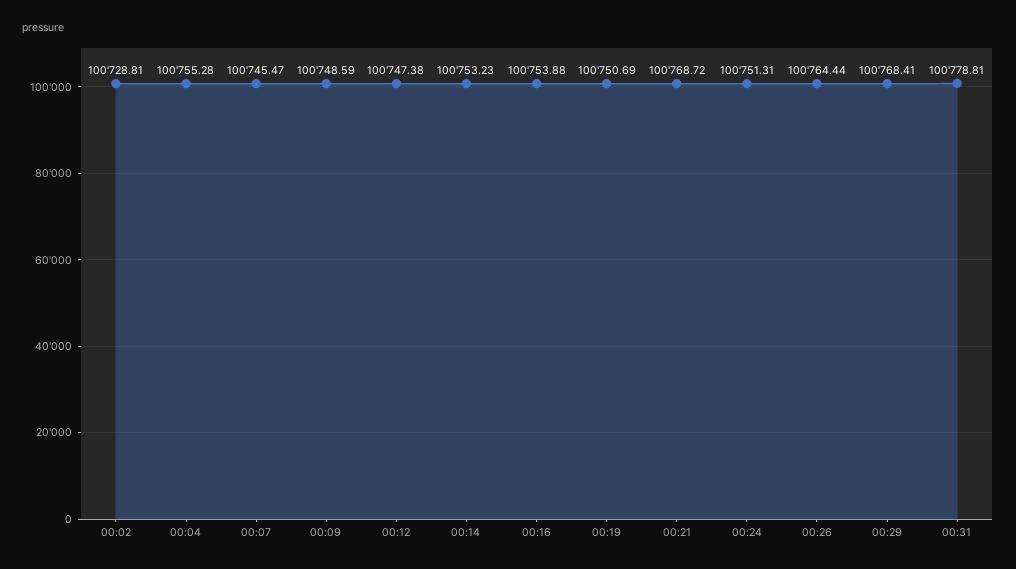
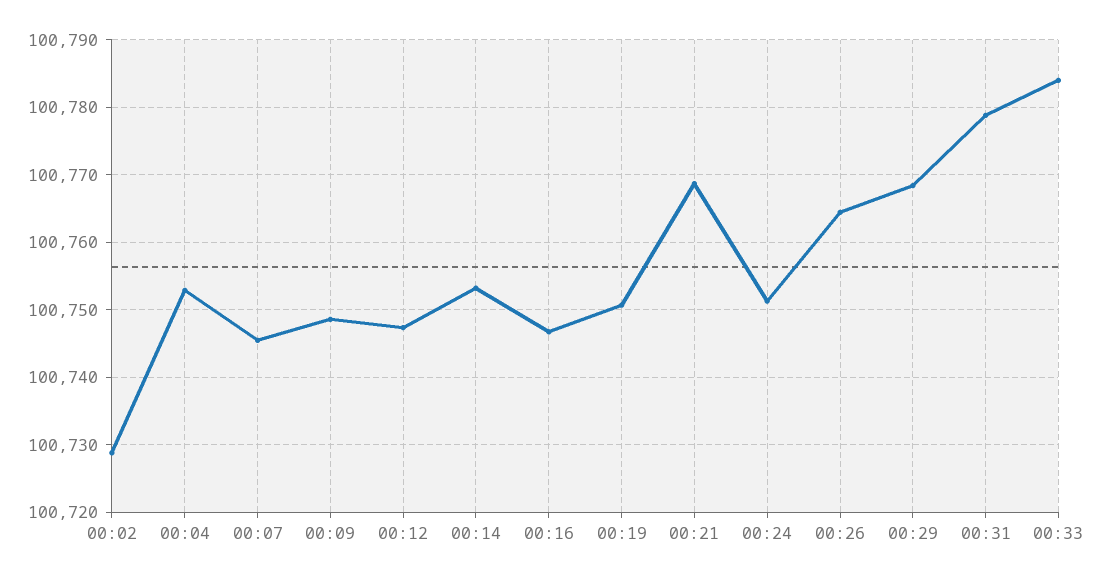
00:04: 100755.28 -> 100753
00:16: 100753.88 -> 100747
00:33: none -> 100784

